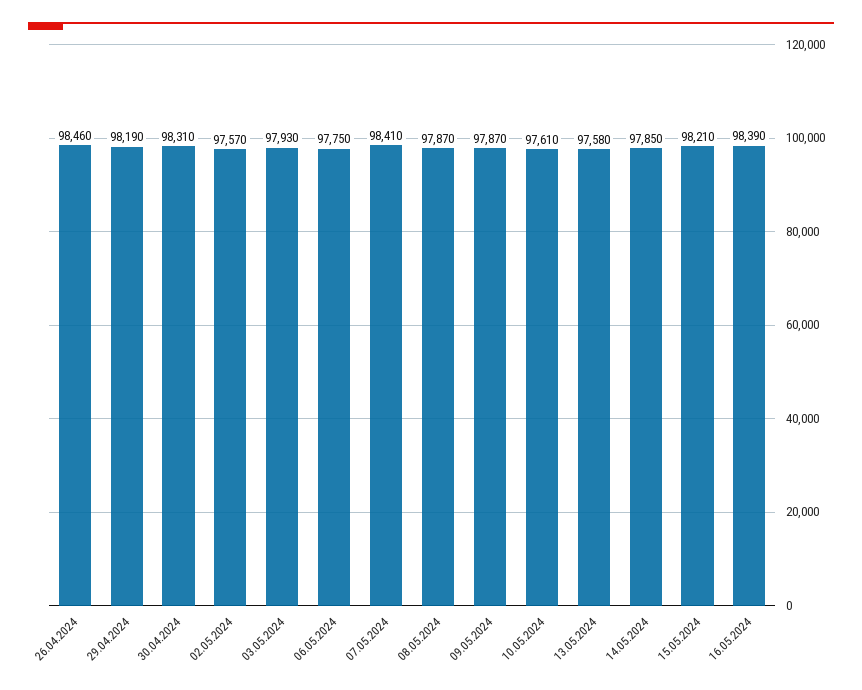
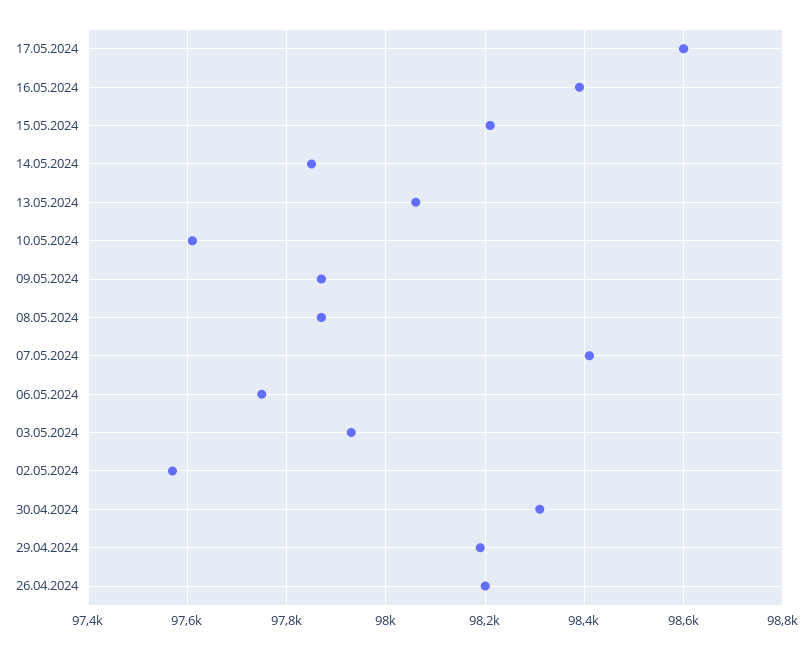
26.04.2024: 98460 -> 98200
13.05.2024: 97580 -> 98060
17.05.2024: none -> 98600

